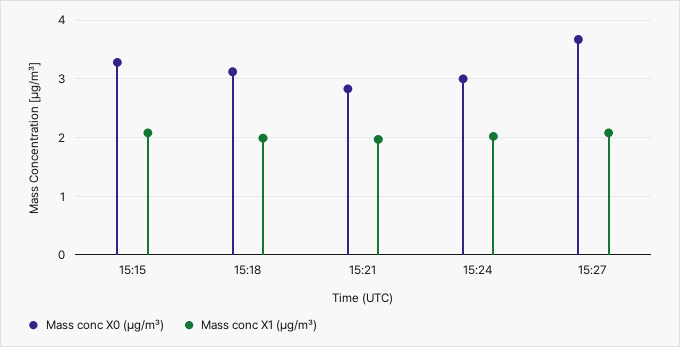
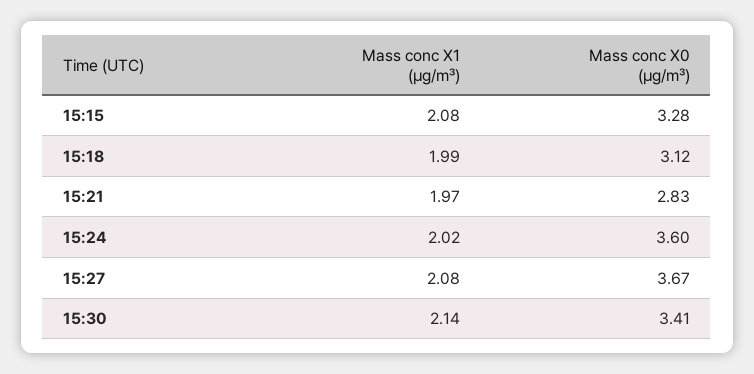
Mass conc X0 (μg/m³), 15:24: 3 -> 3.6
Mass conc X1 (μg/m³), 15:30: none -> 2.14
Mass conc X0 (μg/m³), 15:30: none -> 3.41

